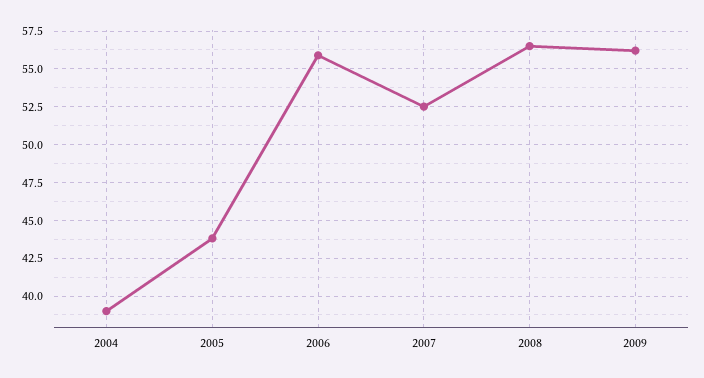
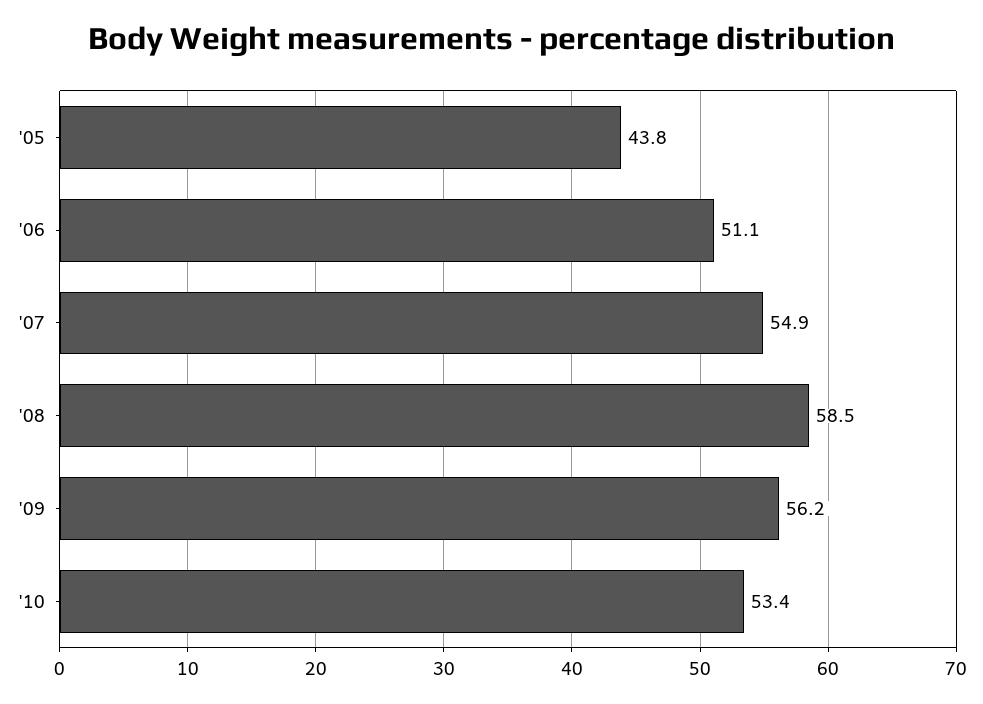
2004: 39 -> none
2006: 56 -> 51.1
2007: 52.5 -> 54.9
2008: 56.5 -> 58.5
'10: none -> 53.4

